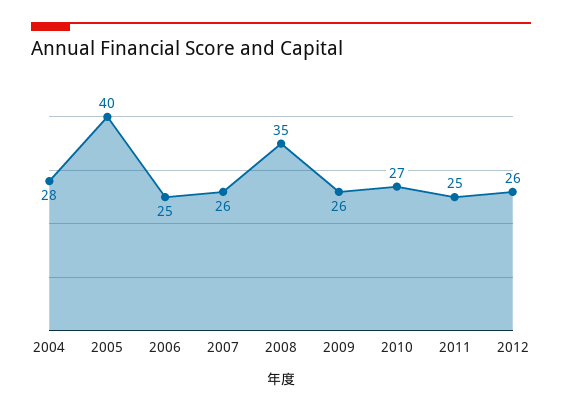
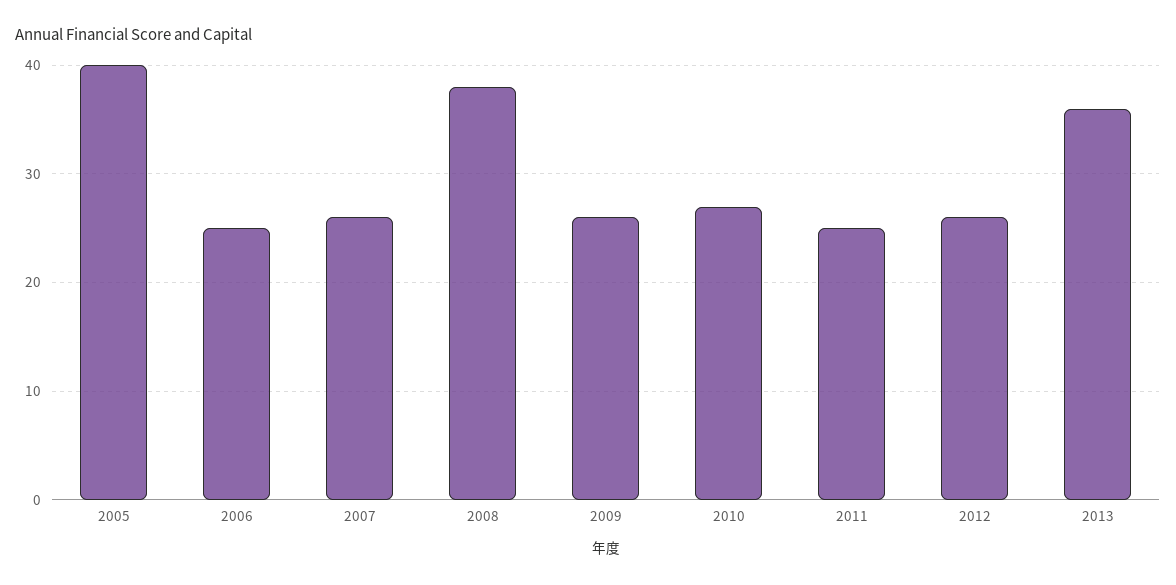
2004: 28 -> none
2008: 35 -> 38
2013: none -> 36

